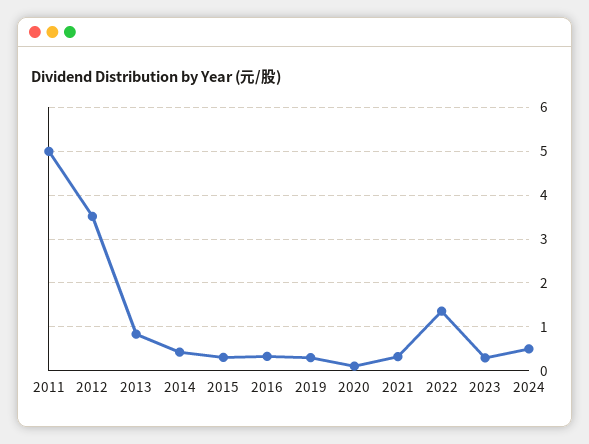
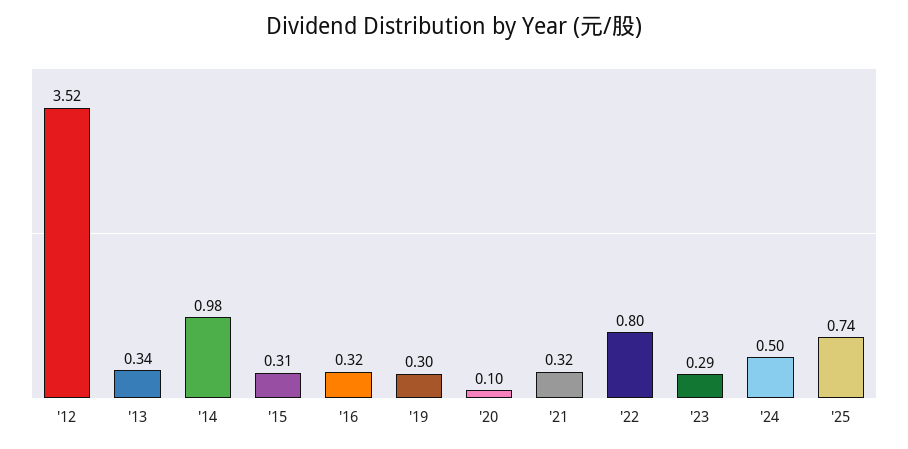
2011: 5 -> none
2013: 0.8 -> 0.34
2014: 0.4 -> 0.98
2022: 1.4 -> 0.8
'25: none -> 0.74

